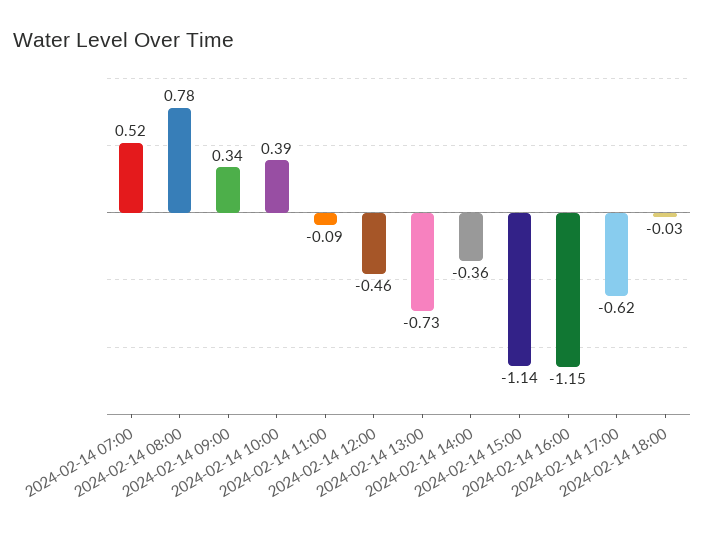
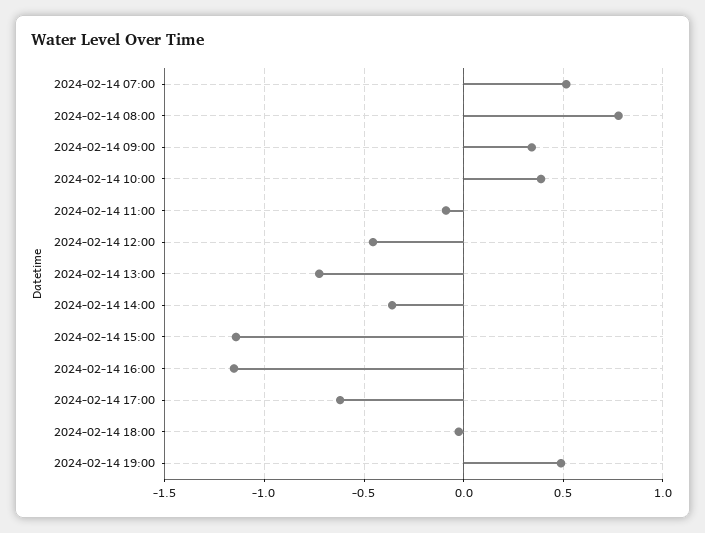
2024-02-14 19:00: none -> 0.5

